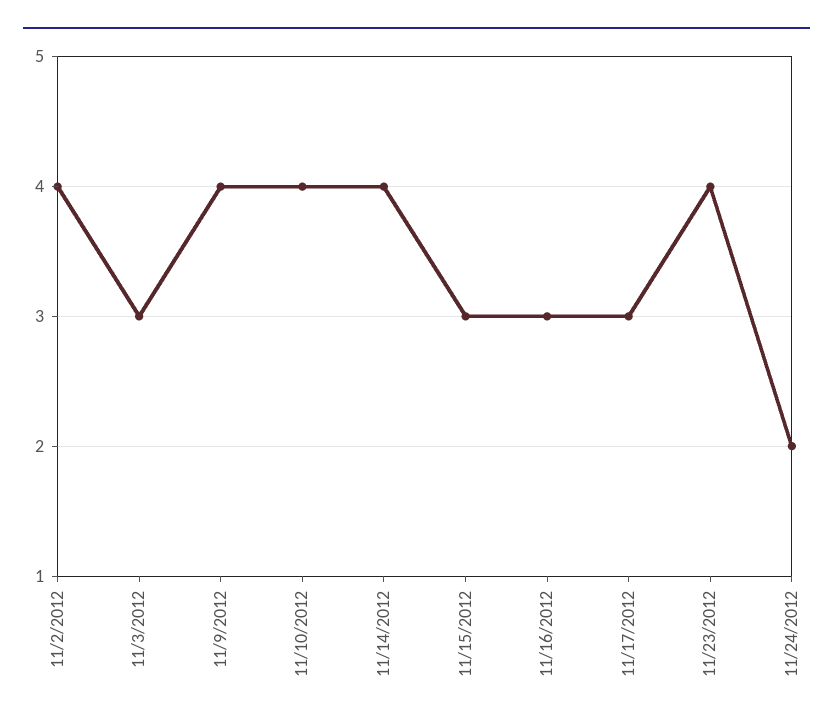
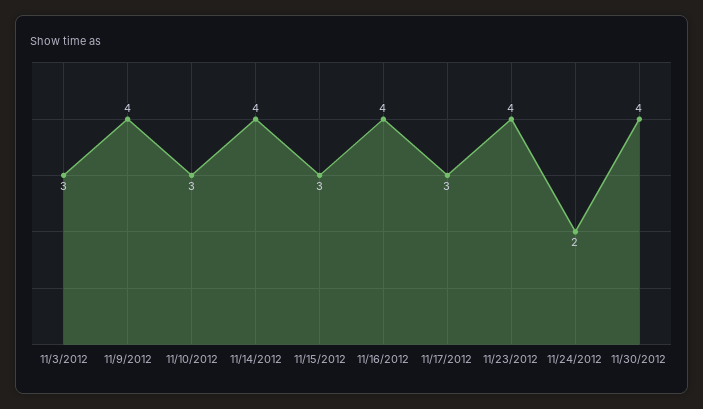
11/2/2012: 4 -> none
11/10/2012: 4 -> 3
11/16/2012: 3 -> 4
11/30/2012: none -> 4

